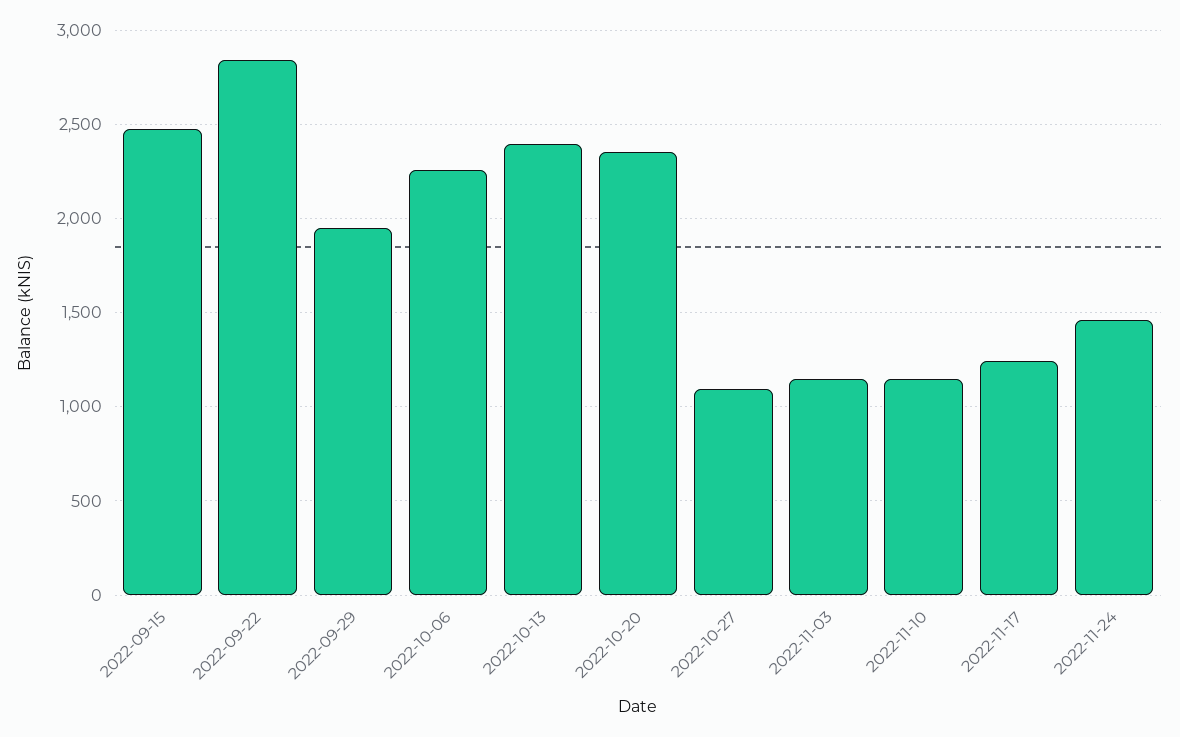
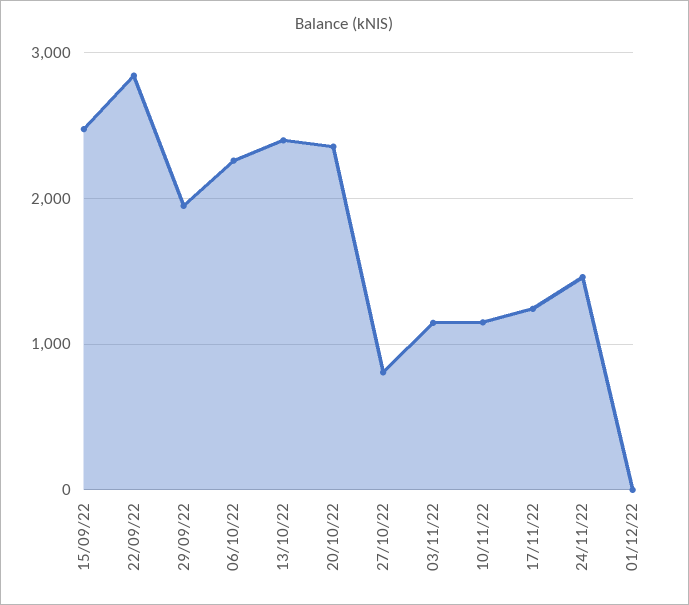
2022-10-27: 1100 -> 800
01/12/22: none -> 0

